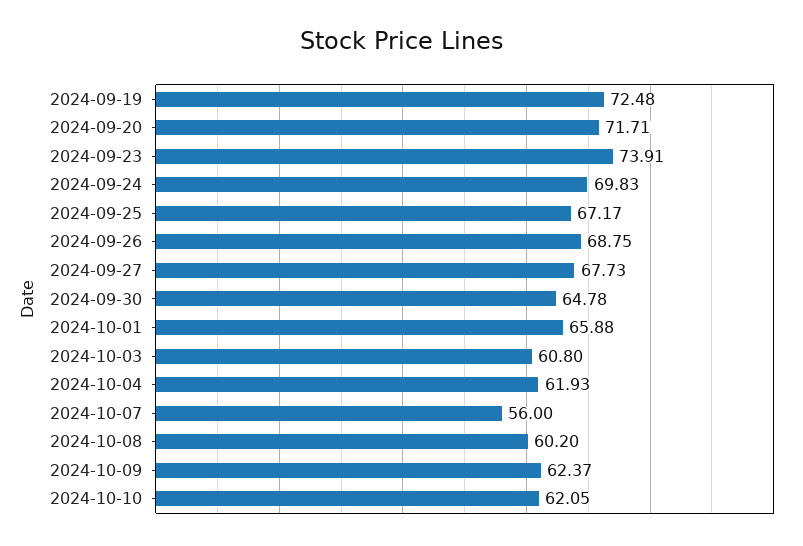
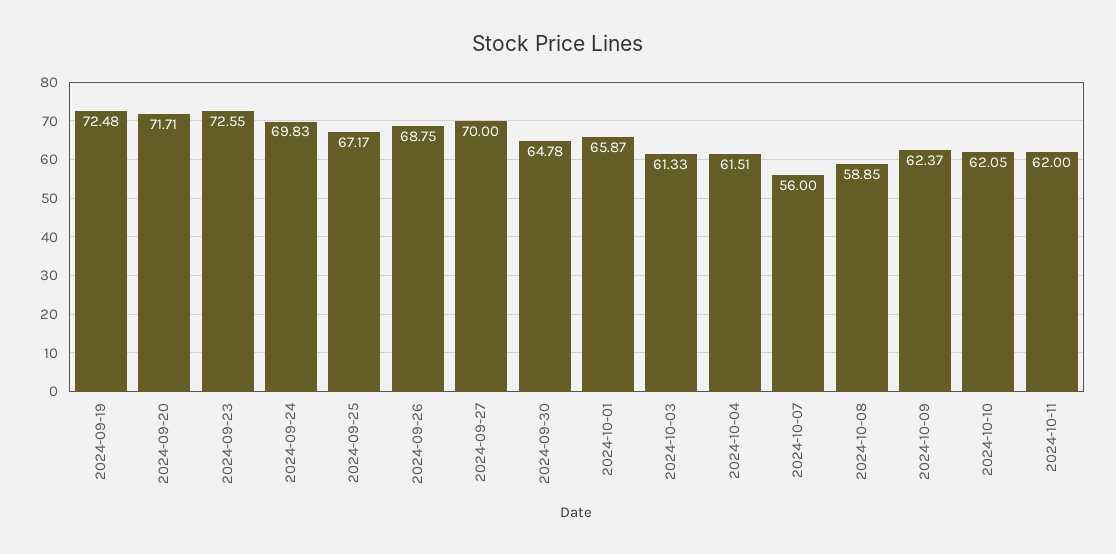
2024-09-23: 73.91 -> 72.55
2024-09-27: 67.73 -> 70
2024-10-01: 65.88 -> 65.87
2024-10-03: 60.8 -> 61.33
2024-10-04: 61.93 -> 61.51
2024-10-08: 60.2 -> 58.85
2024-10-11: none -> 62

